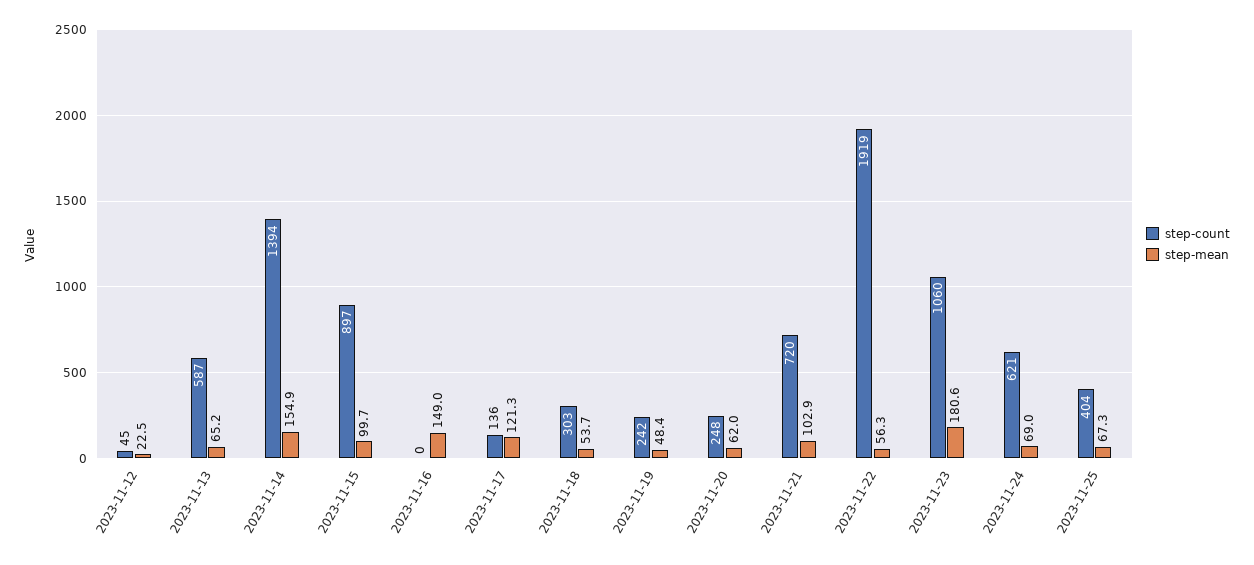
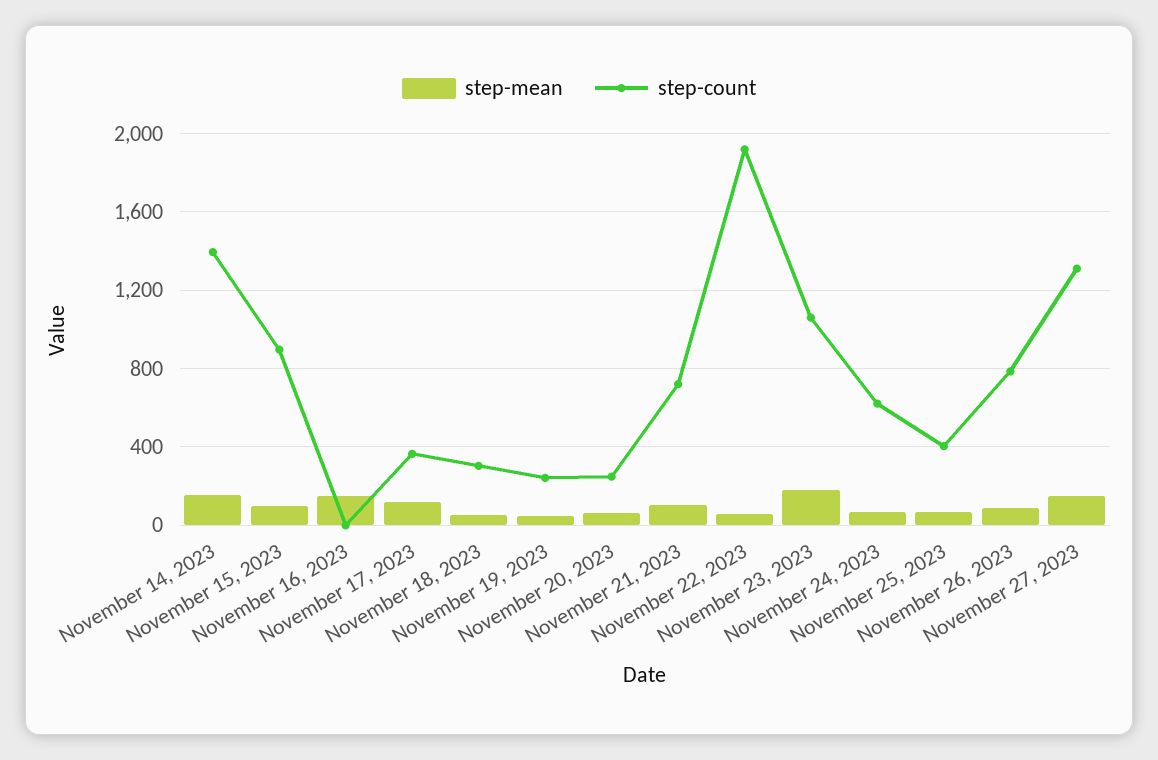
step-count, 2023-11-12: 45 -> none
step-mean, 2023-11-12: 22.5 -> none
step-count, 2023-11-13: 587 -> none
step-mean, 2023-11-13: 65.2 -> none
step-count, 2023-11-17: 136 -> 350
step-mean, November 26, 2023: none -> 100
step-count, November 26, 2023: none -> 800
step-mean, November 27, 2023: none -> 150
step-count, November 27, 2023: none -> 1300

